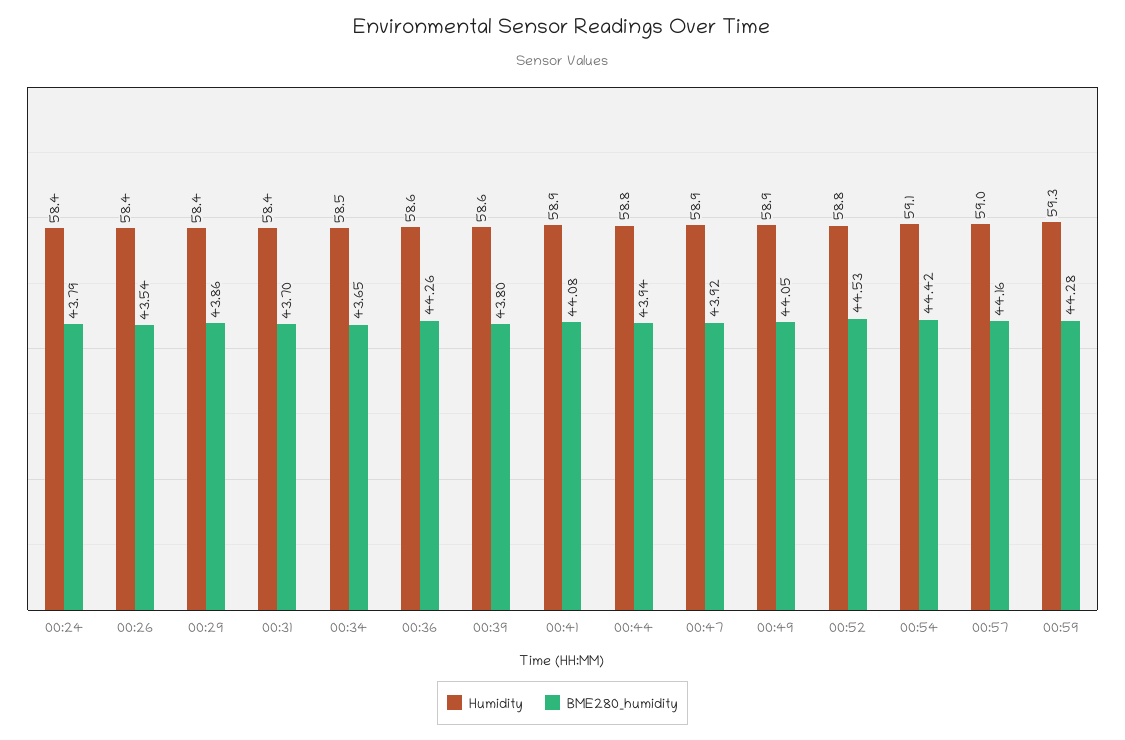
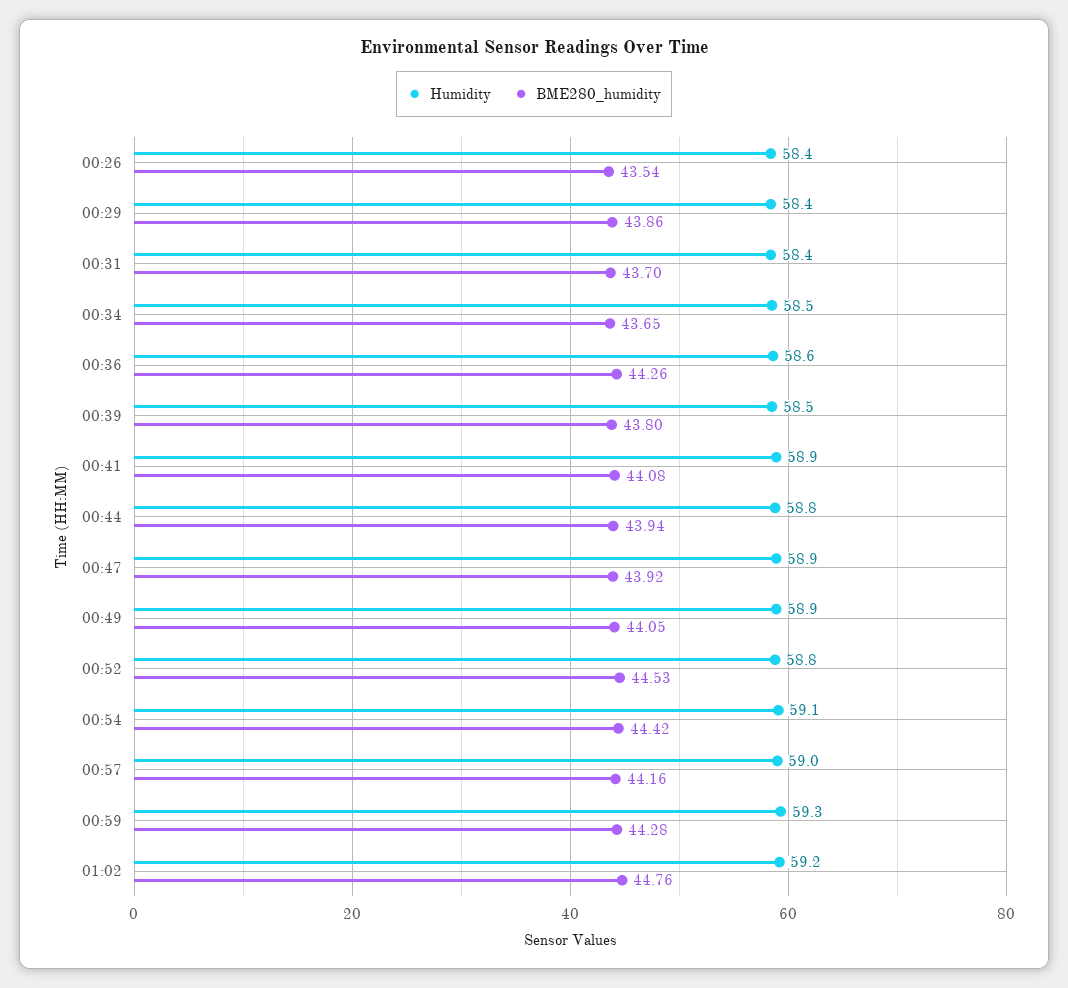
Humidity, 00:24: 58.4 -> none
BME280_humidity, 00:24: 43.79 -> none
Humidity, 00:39: 58.6 -> 58.5
Humidity, 01:02: none -> 59.2
BME280_humidity, 01:02: none -> 44.76

